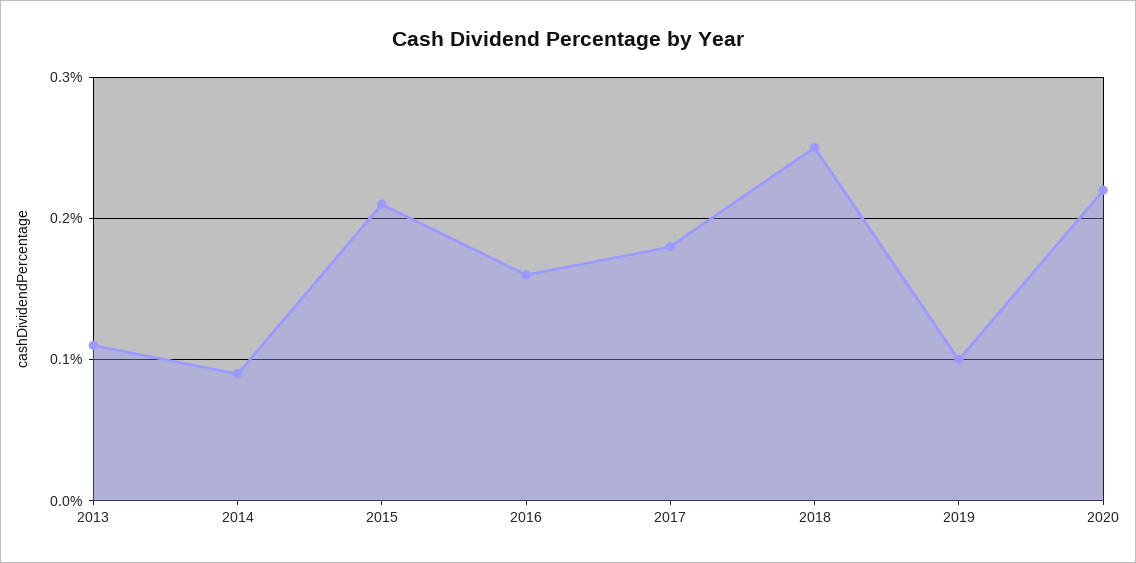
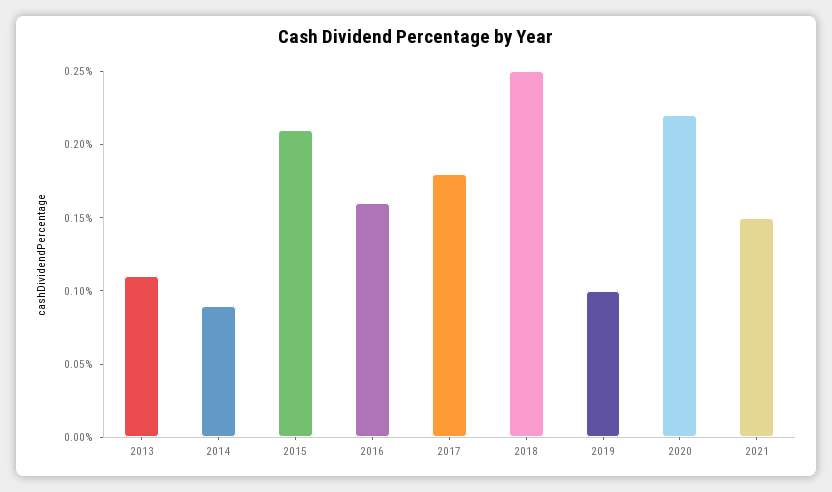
2021: none -> 0.15

